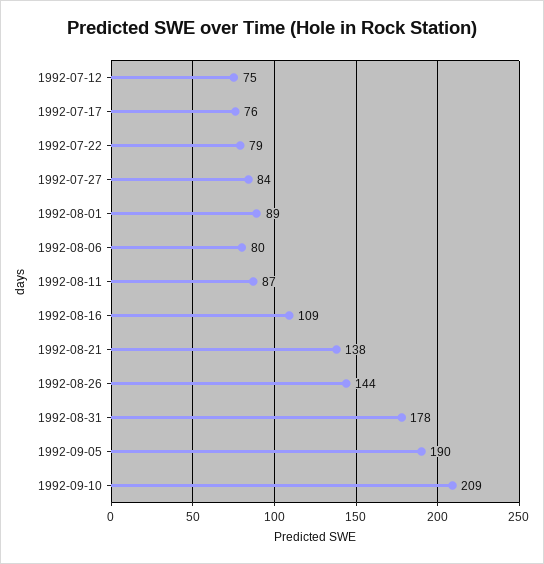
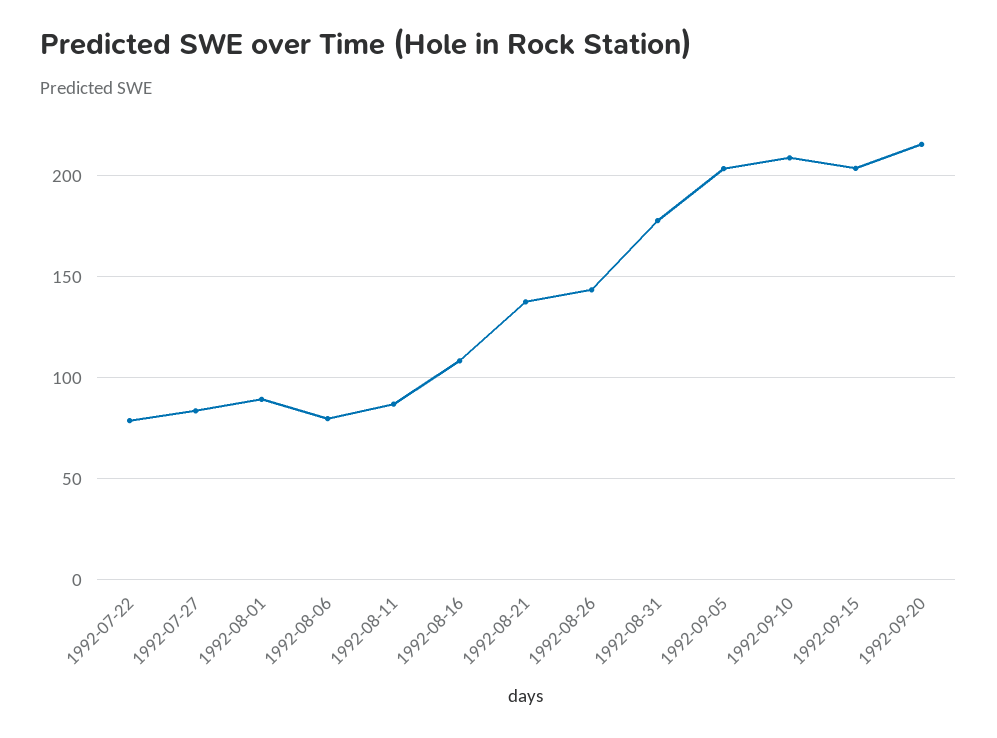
1992-07-12: 75 -> none
1992-07-17: 76 -> none
1992-09-05: 190 -> 205
1992-09-15: none -> 205
1992-09-20: none -> 215

